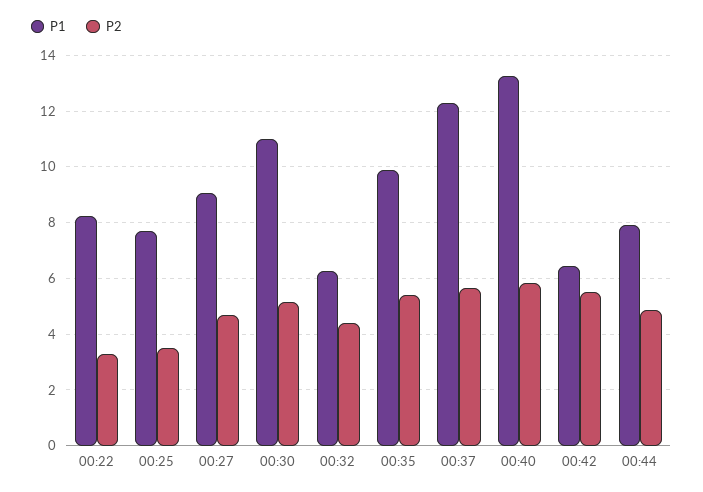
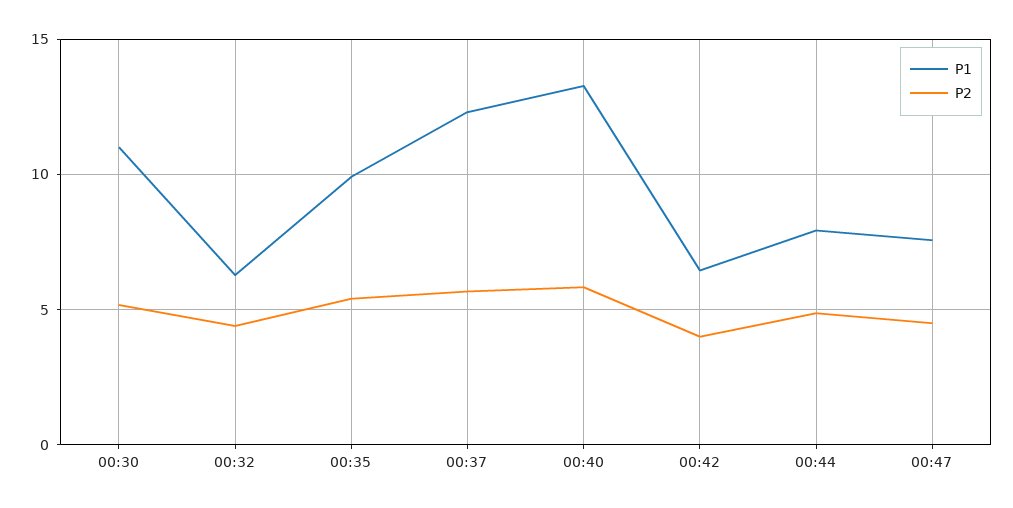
P1, 00:22: 8.25 -> none
P2, 00:22: 3.25 -> none
P1, 00:25: 7.75 -> none
P2, 00:25: 3.5 -> none
P1, 00:27: 9 -> none
P2, 00:27: 4.75 -> none
P2, 00:42: 5.5 -> 4
P1, 00:47: none -> 7.5
P2, 00:47: none -> 4.5

